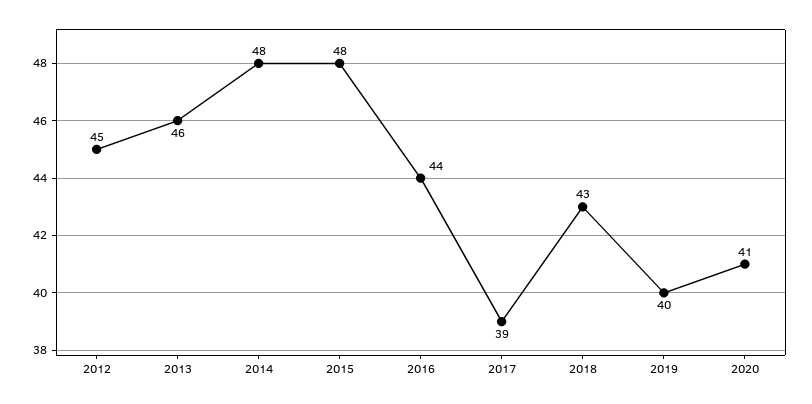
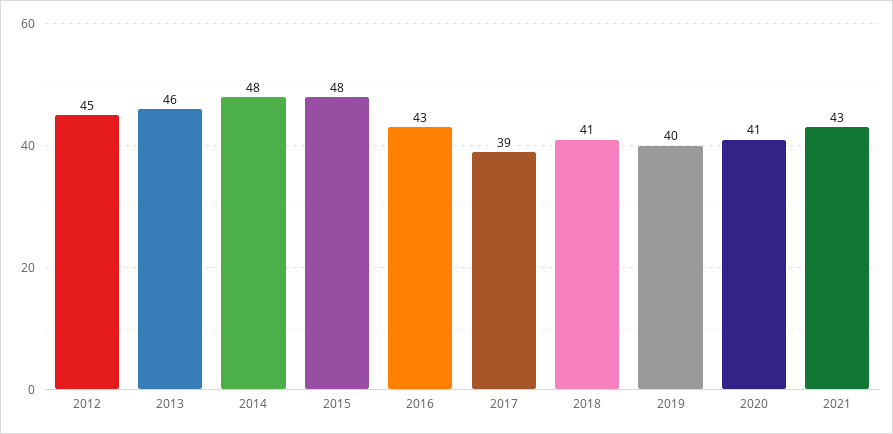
2016: 44 -> 43
2018: 43 -> 41
2021: none -> 43

